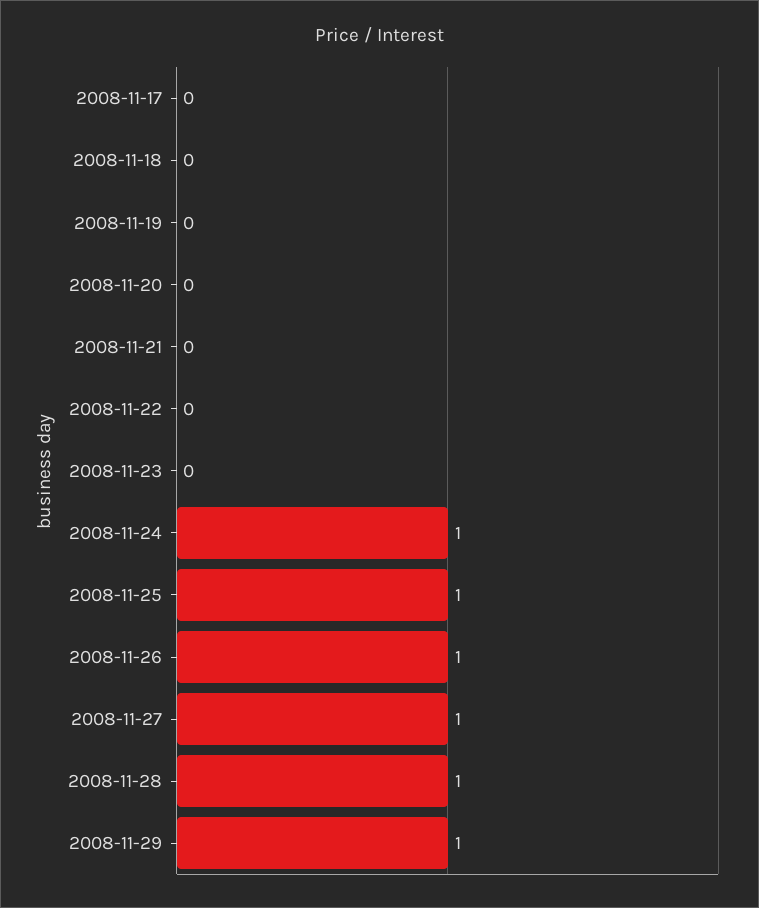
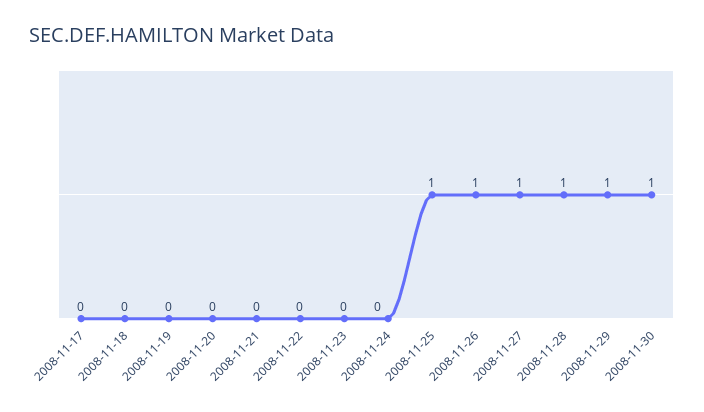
2008-11-24: 1 -> 0
2008-11-30: none -> 1

